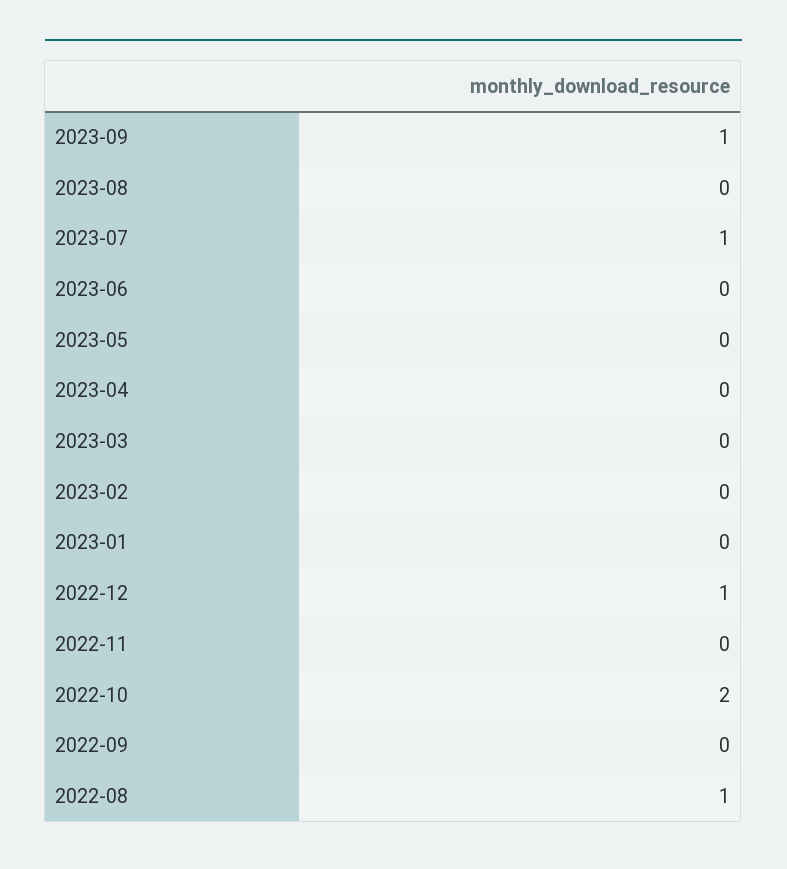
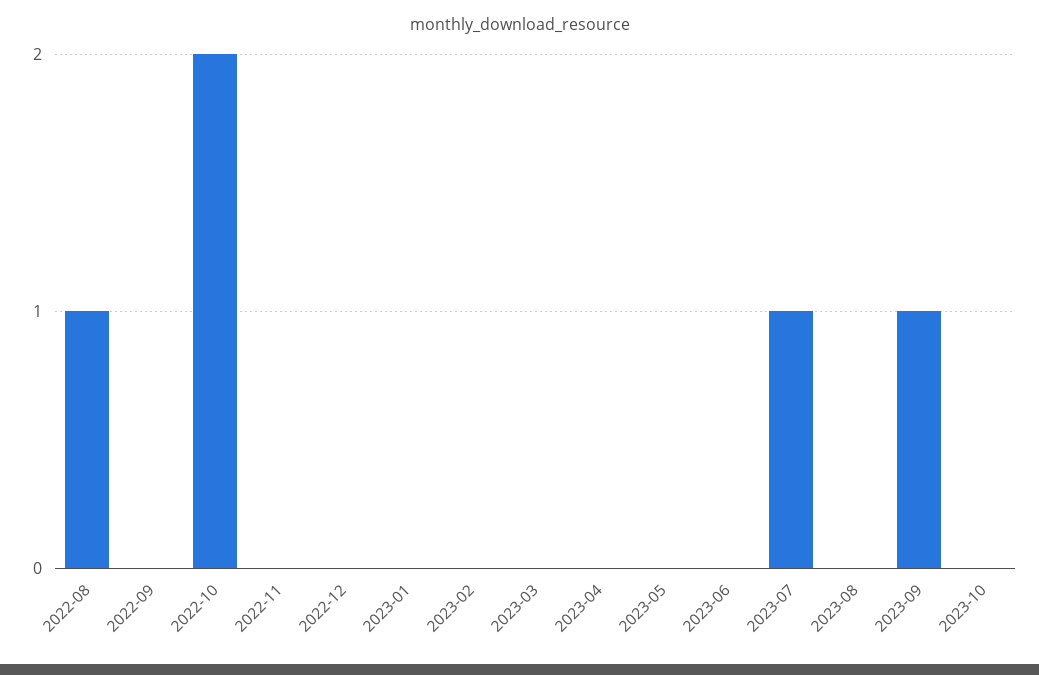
2022-12: 1 -> 0
2023-10: none -> 0

